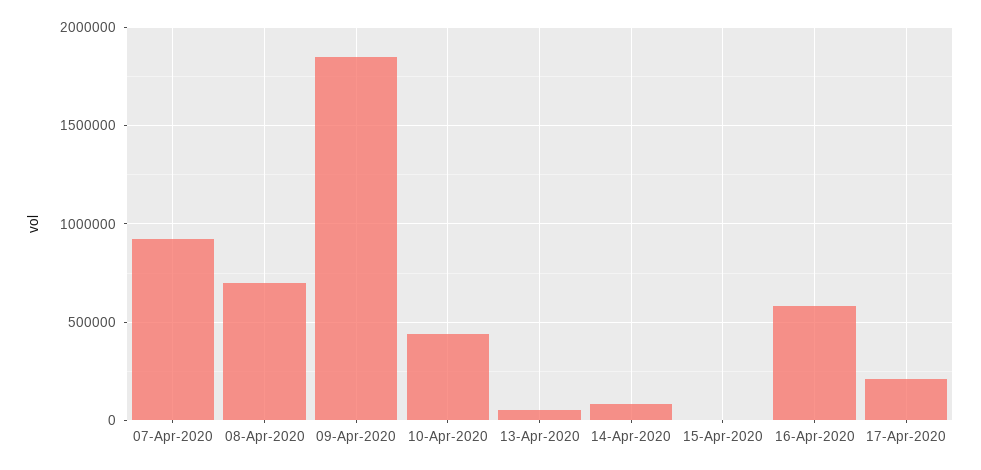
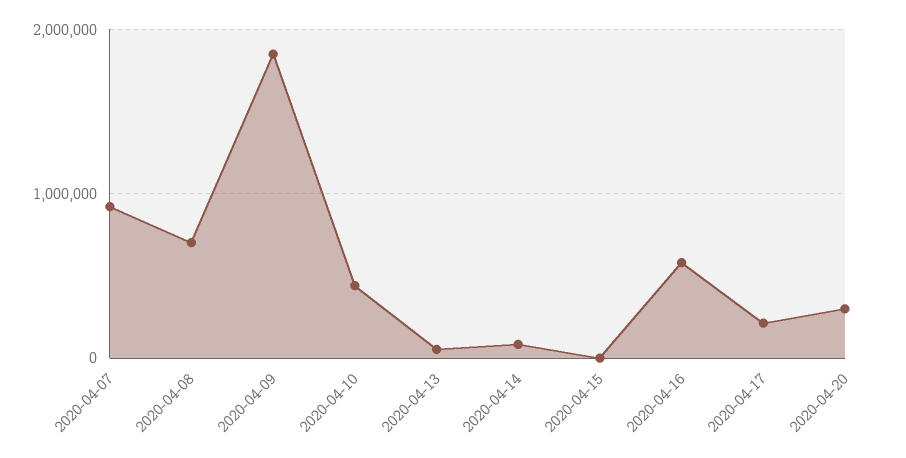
2020-04-20: none -> 300000

